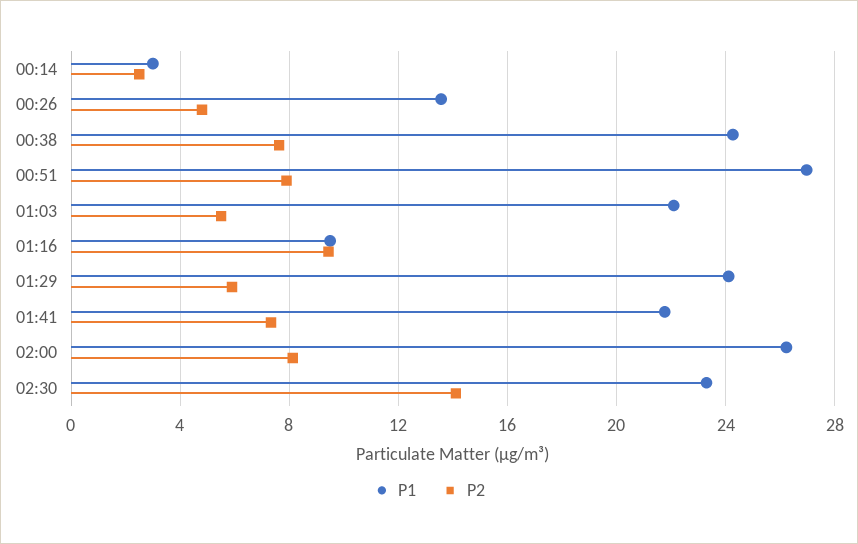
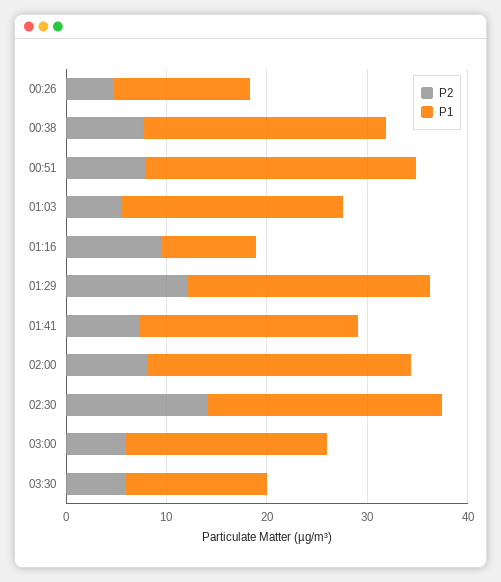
P1, 00:14: 3 -> none
P2, 00:14: 2.5 -> none
P2, 01:29: 6 -> 12
P2, 03:00: none -> 6
P1, 03:00: none -> 20
P2, 03:30: none -> 6
P1, 03:30: none -> 14

